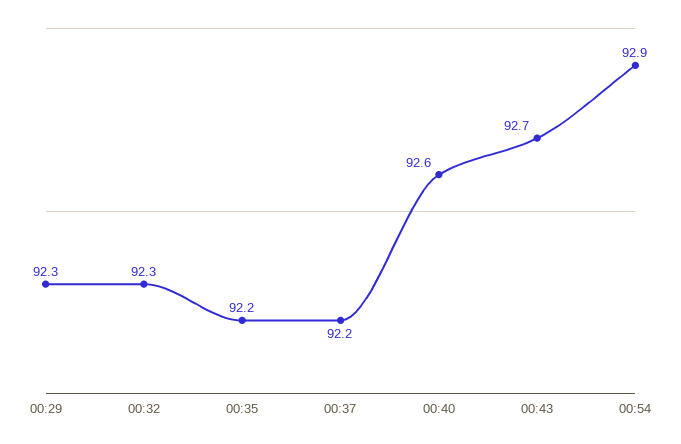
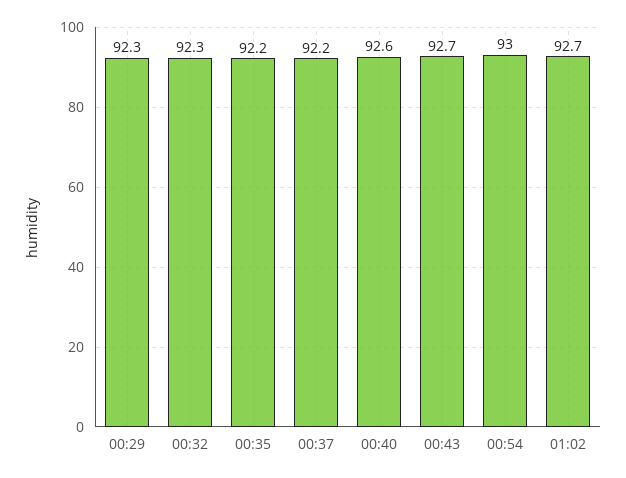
00:54: 92.9 -> 93
01:02: none -> 92.7

